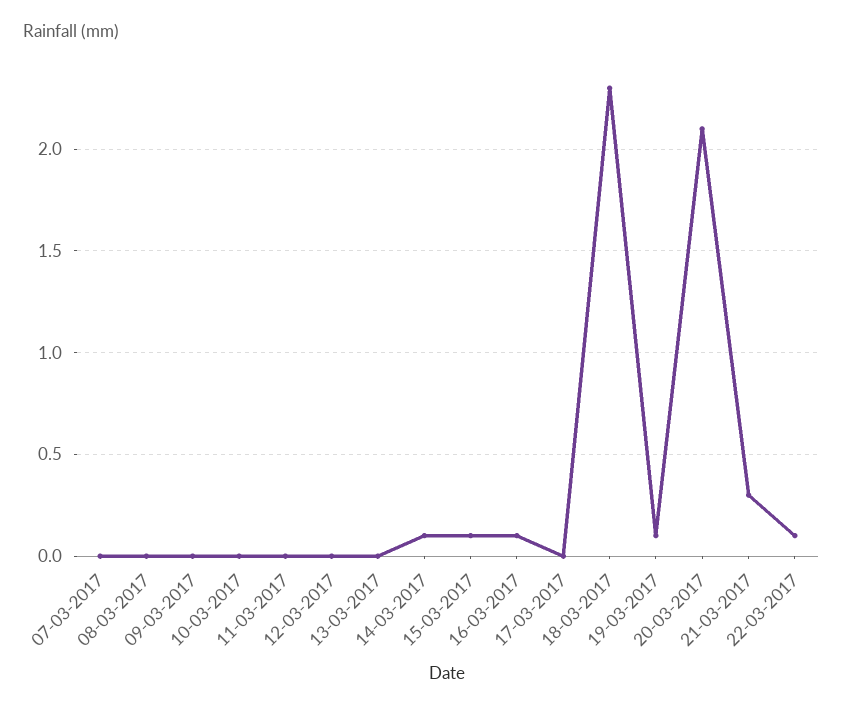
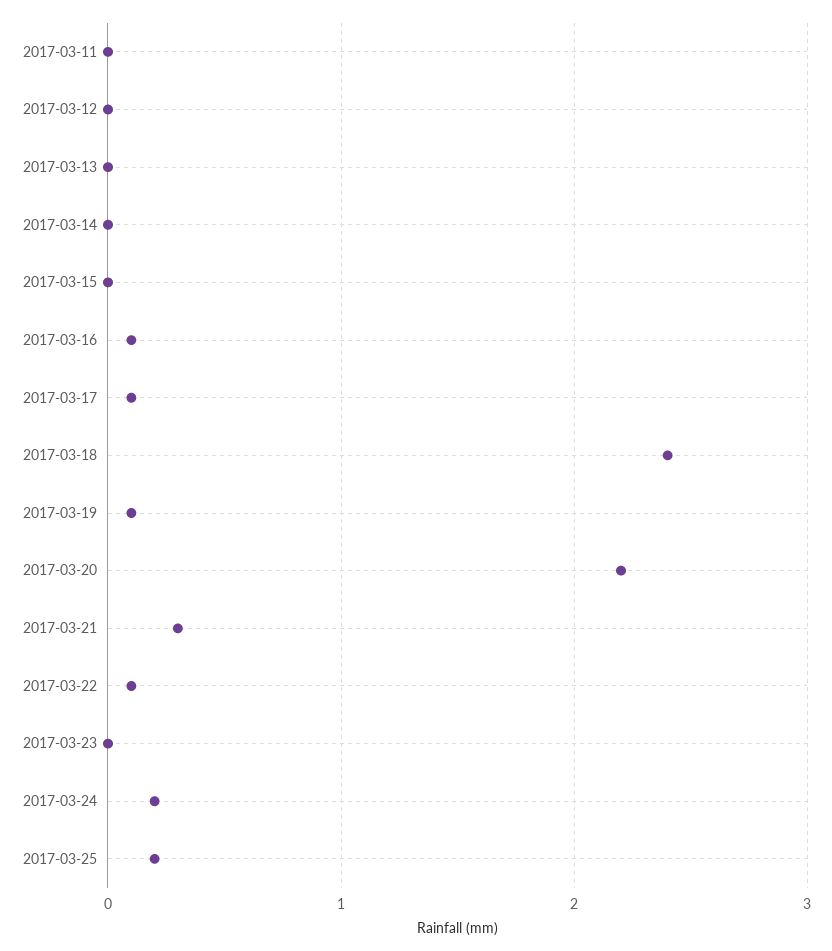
07-03-2017: 0 -> none
08-03-2017: 0 -> none
09-03-2017: 0 -> none
10-03-2017: 0 -> none
14-03-2017: 0.1 -> 0
15-03-2017: 0.1 -> 0
17-03-2017: 0 -> 0.1
18-03-2017: 2.3 -> 2.4
20-03-2017: 2.1 -> 2.2
2017-03-23: none -> 0
2017-03-24: none -> 0.2
2017-03-25: none -> 0.2

